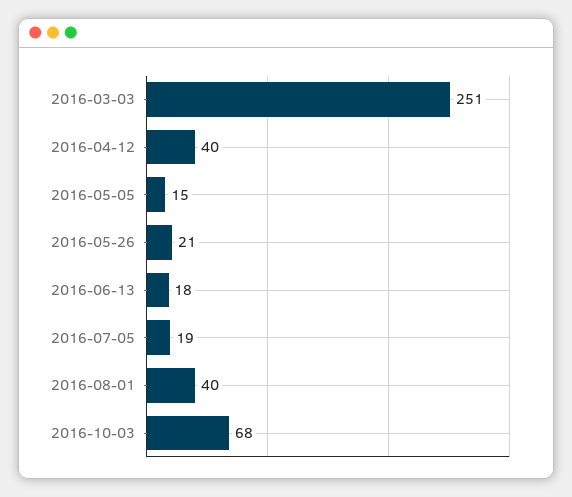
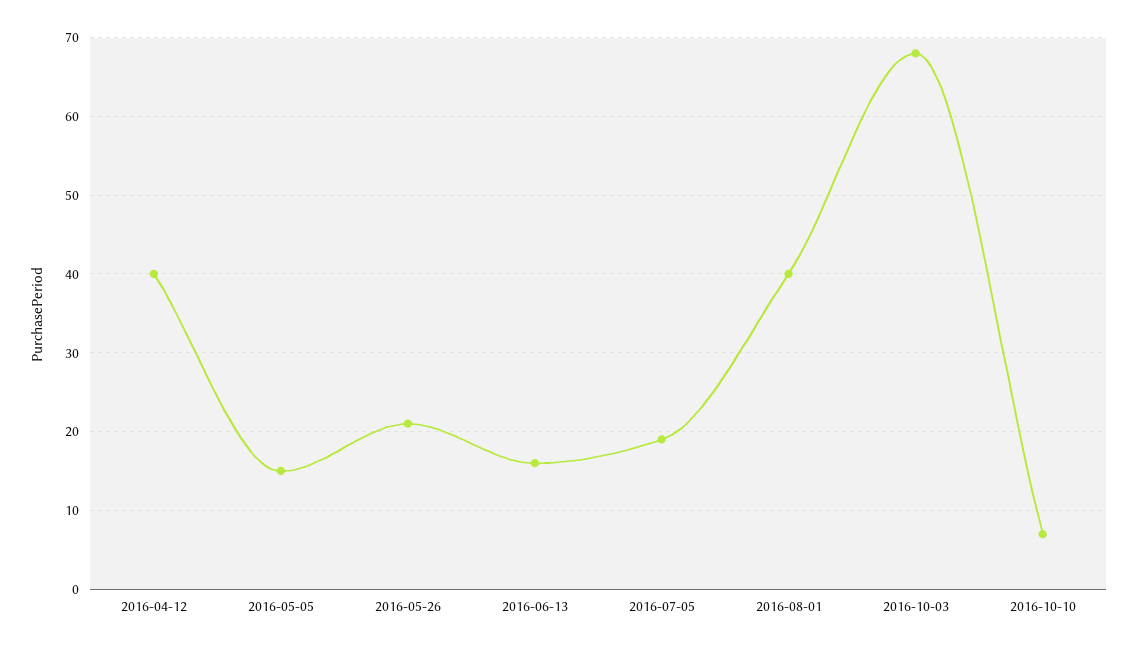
2016-03-03: 251 -> none
2016-06-13: 18 -> 16
2016-10-10: none -> 7

